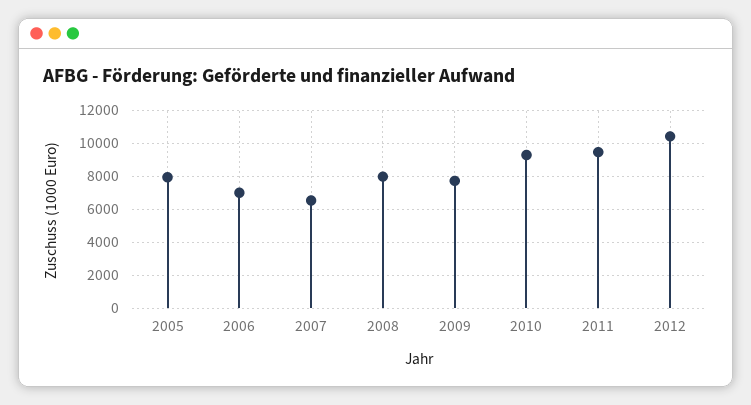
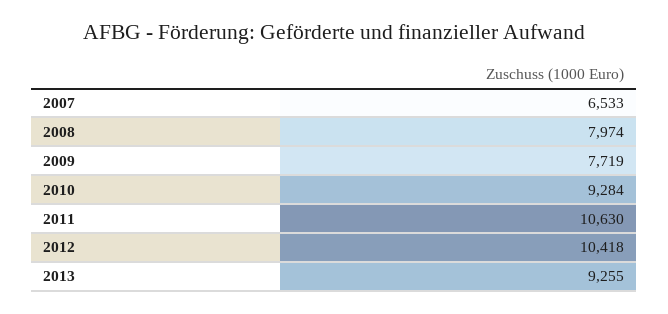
2005: 8000 -> none
2006: 7000 -> none
2011: 9500 -> 10630
2013: none -> 9255

